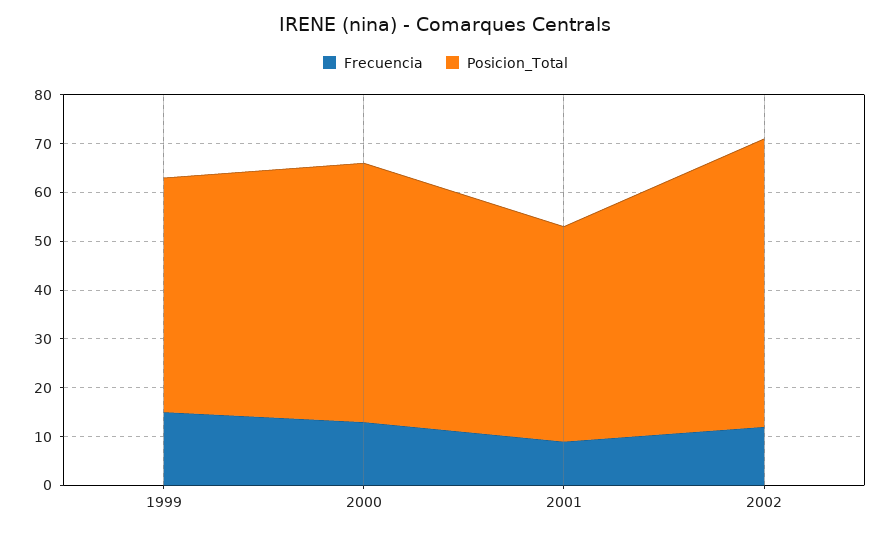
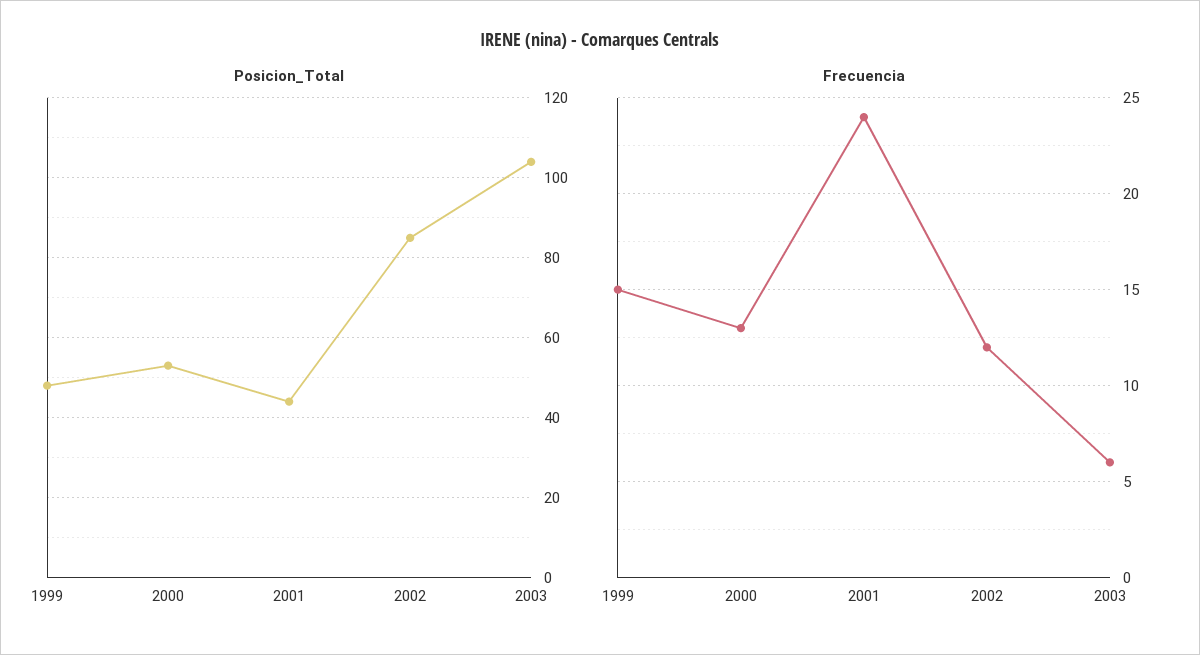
Frecuencia, 2001: 10 -> 24
Posicion_Total, 2002: 60 -> 85
Posicion_Total, 2003: none -> 105
Frecuencia, 2003: none -> 6

